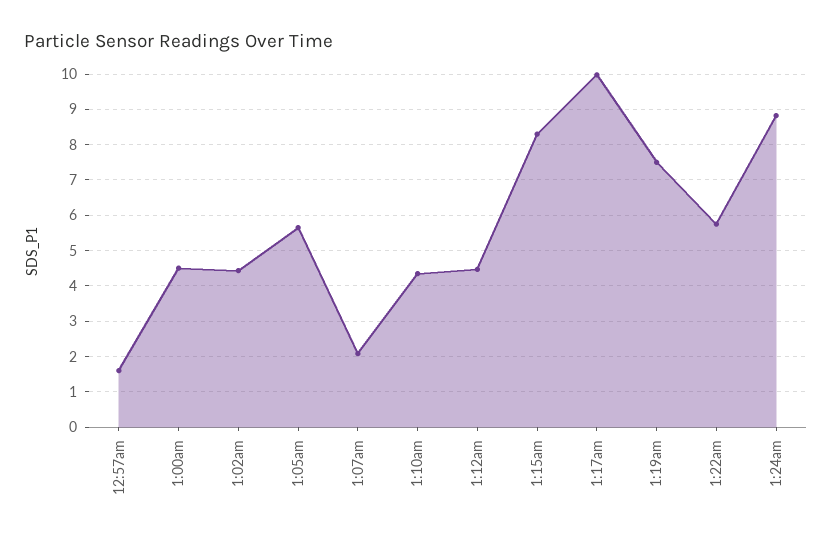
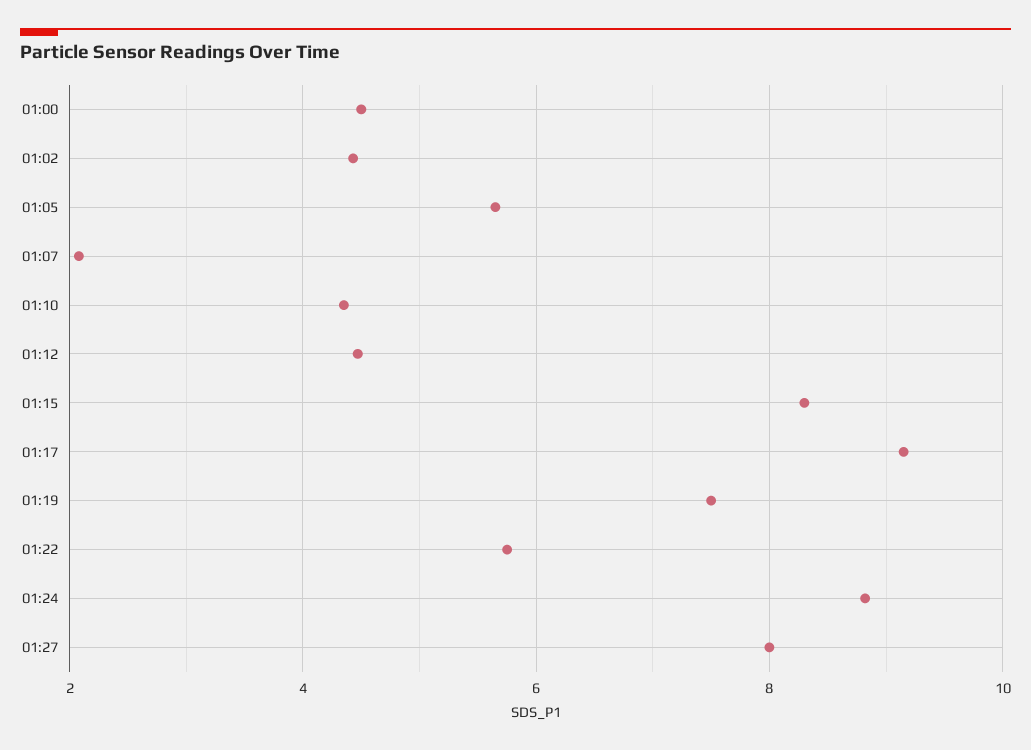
12:57am: 1.6 -> none
1:17am: 10 -> 9.2
01:27: none -> 8

